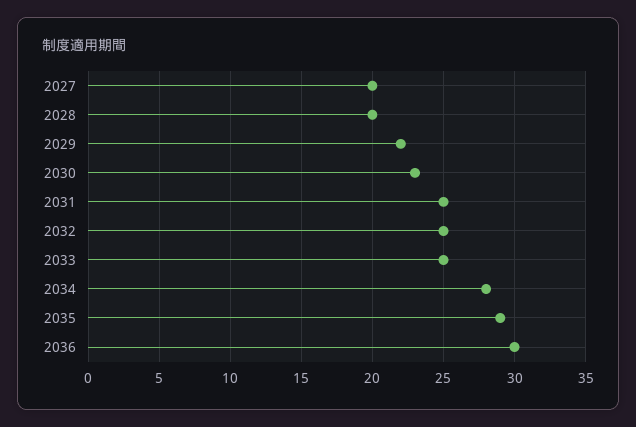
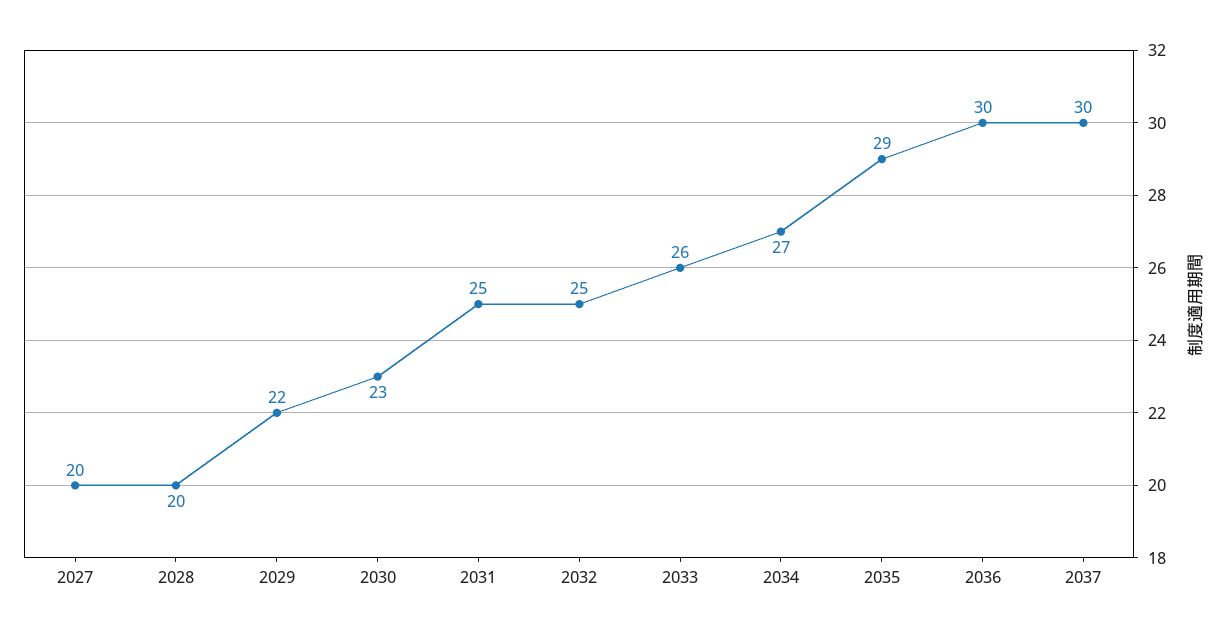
2033: 25 -> 26
2034: 28 -> 27
2037: none -> 30

